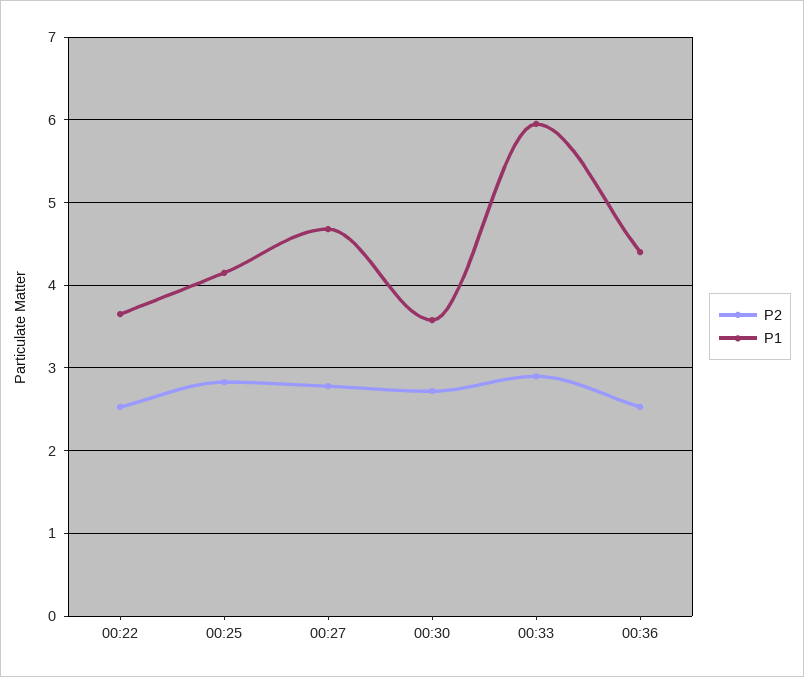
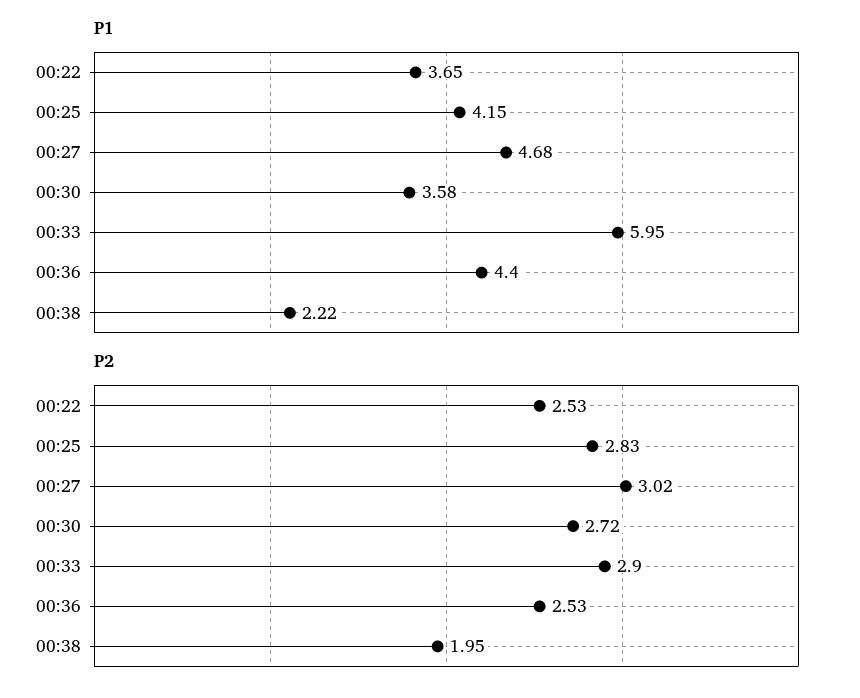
P2, 00:27: 2.8 -> 3.02
P1, 00:38: none -> 2.22
P2, 00:38: none -> 1.95

